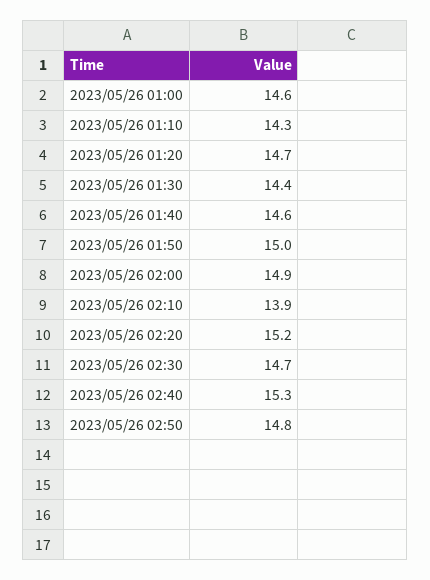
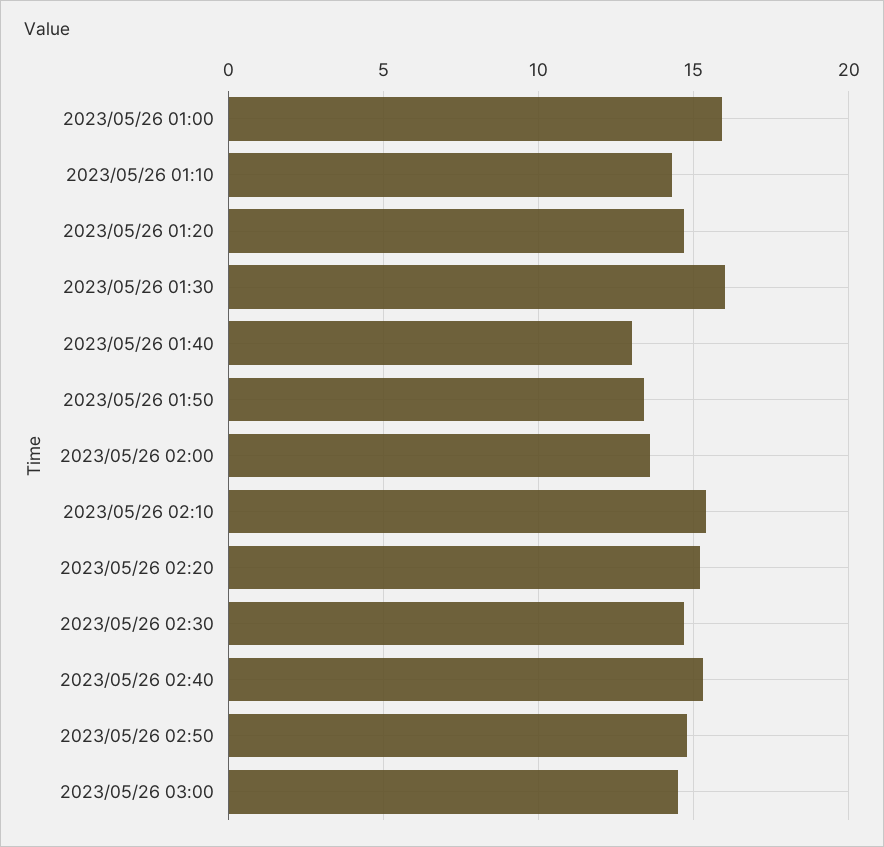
2023/05/26 01:00: 14.6 -> 16
2023/05/26 01:30: 14.4 -> 16
2023/05/26 01:40: 14.6 -> 13
2023/05/26 01:50: 15 -> 13.5
2023/05/26 02:00: 14.9 -> 13.5
2023/05/26 02:10: 13.9 -> 15.5
2023/05/26 03:00: none -> 14.5

